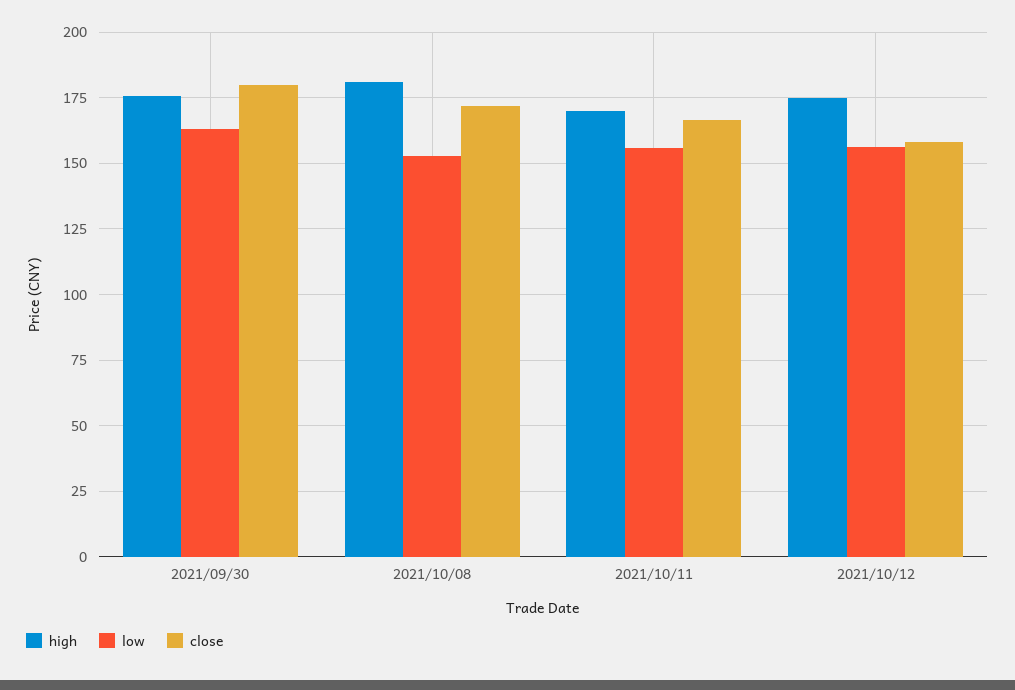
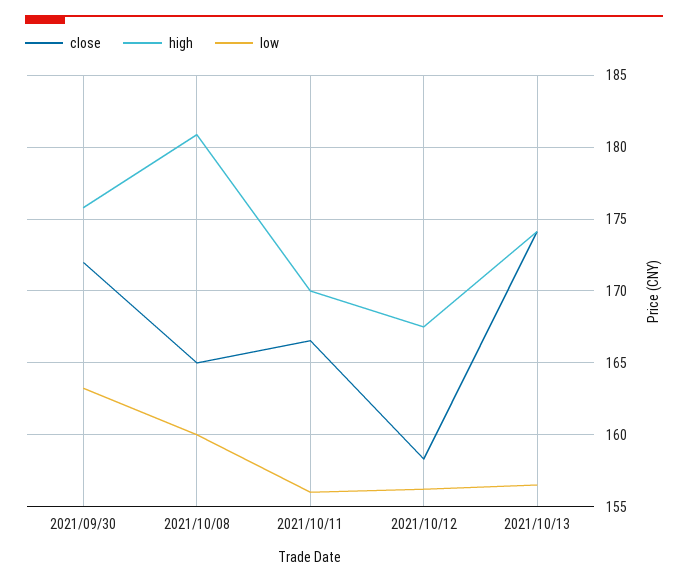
close, 2021/09/30: 180 -> 172
low, 2021/10/08: 152.5 -> 160
close, 2021/10/08: 172.5 -> 165
high, 2021/10/12: 175 -> 167.5
close, 2021/10/13: none -> 174
high, 2021/10/13: none -> 174
low, 2021/10/13: none -> 156.5

